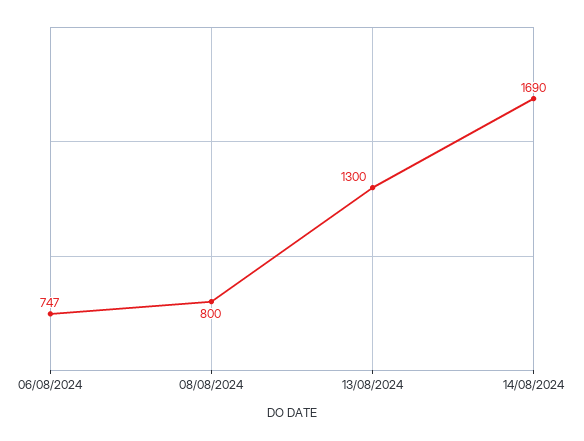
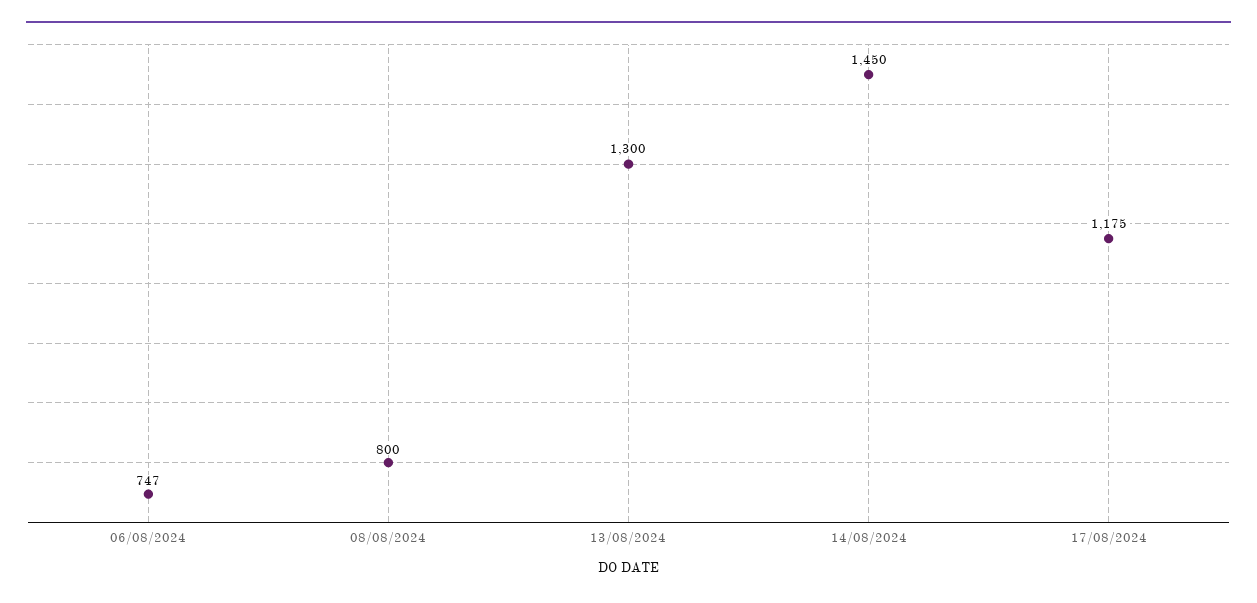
14/08/2024: 1690 -> 1450
17/08/2024: none -> 1175

